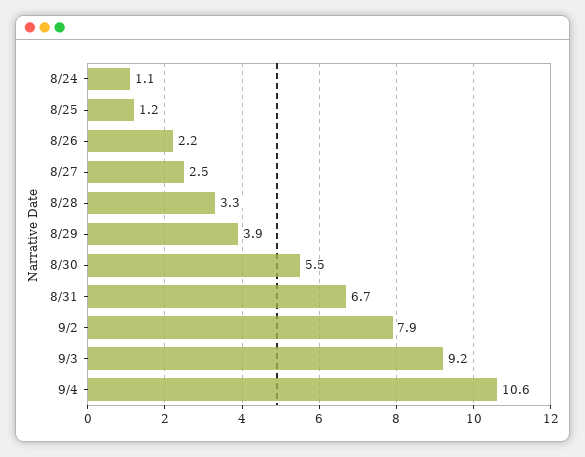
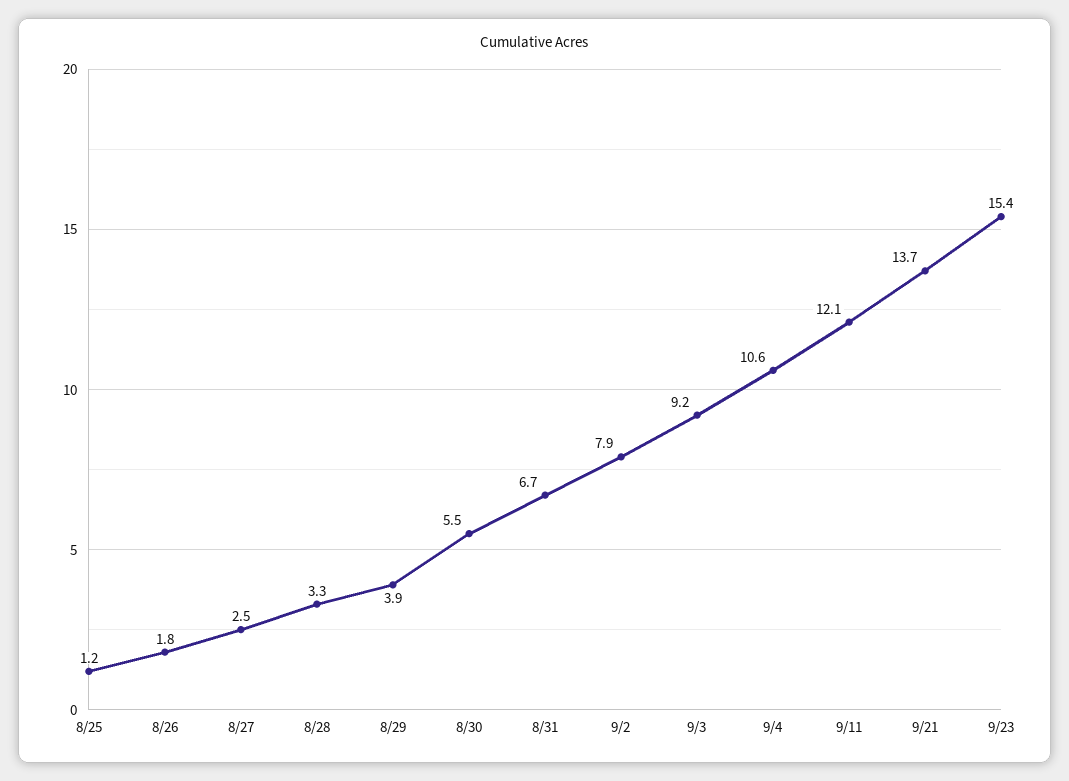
8/24: 1.1 -> none
8/26: 2.2 -> 1.8
9/11: none -> 12.1
9/21: none -> 13.7
9/23: none -> 15.4

